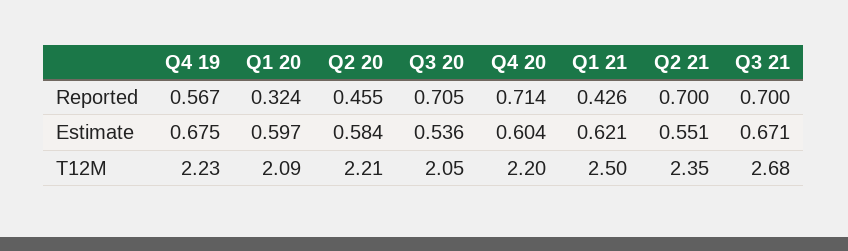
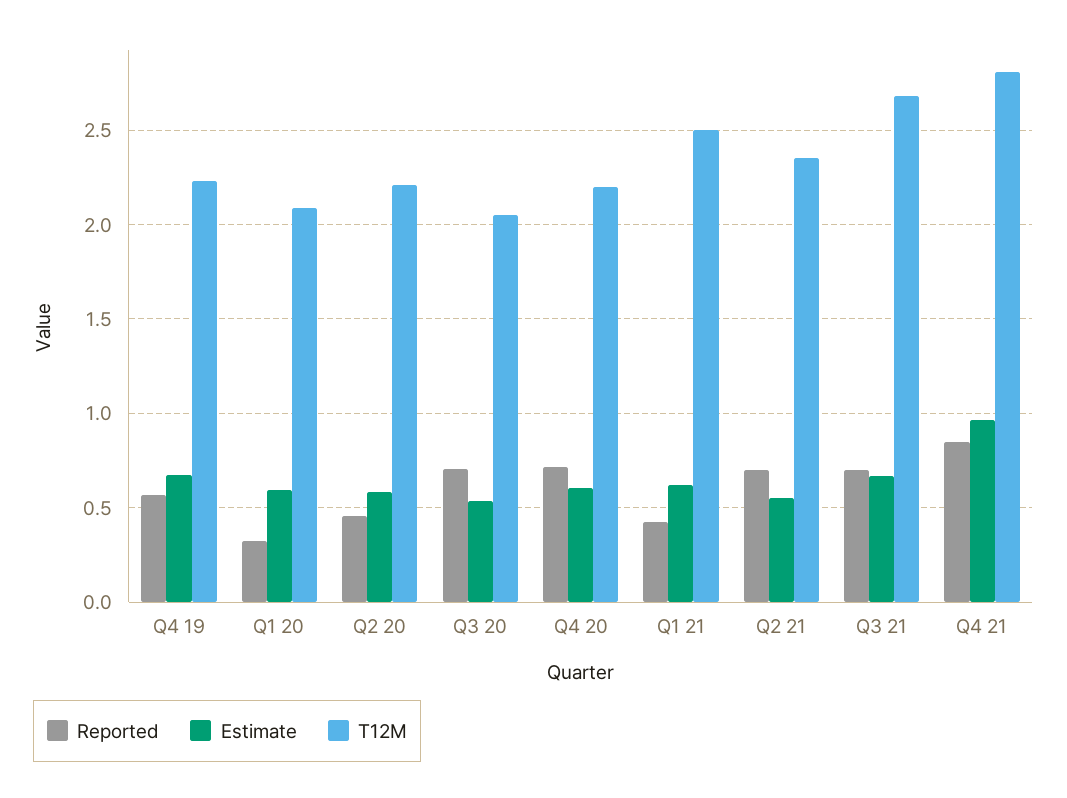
Reported, Q4 21: none -> 0.85
Estimate, Q4 21: none -> 0.95
T12M, Q4 21: none -> 2.8

